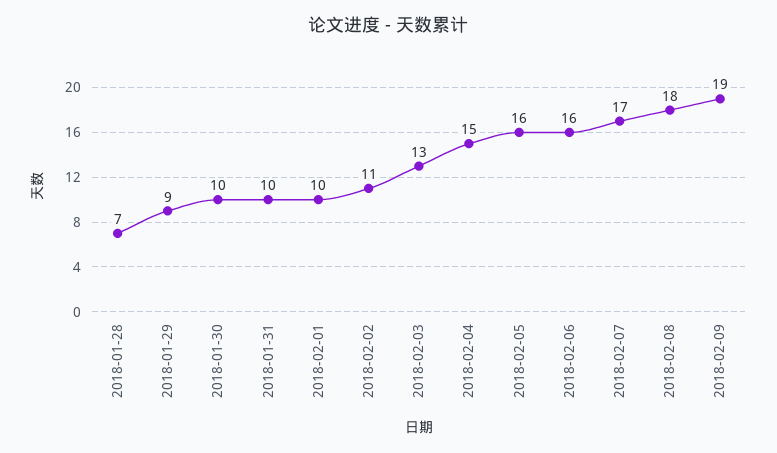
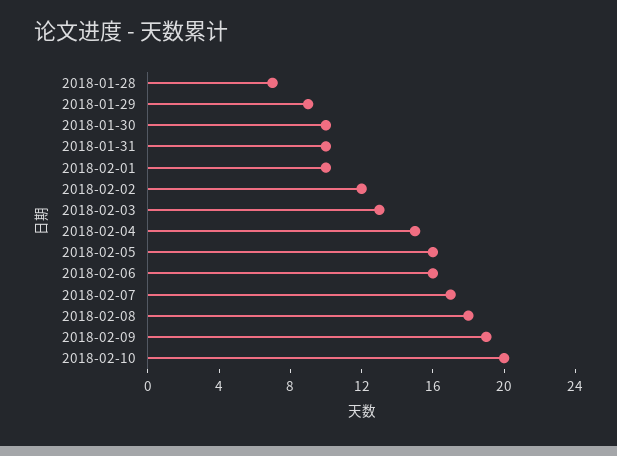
2018-02-02: 11 -> 12
2018-02-10: none -> 20

